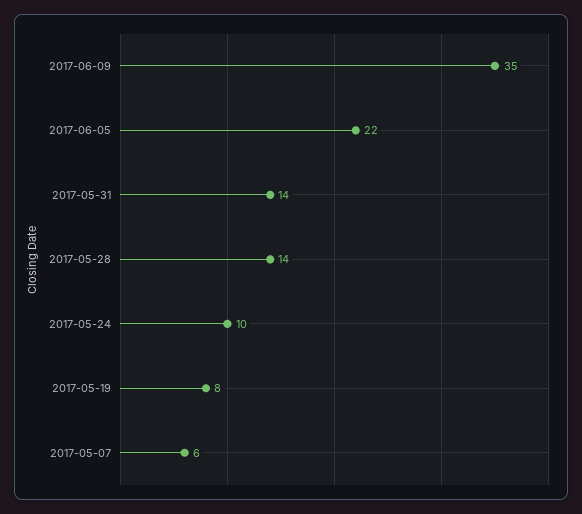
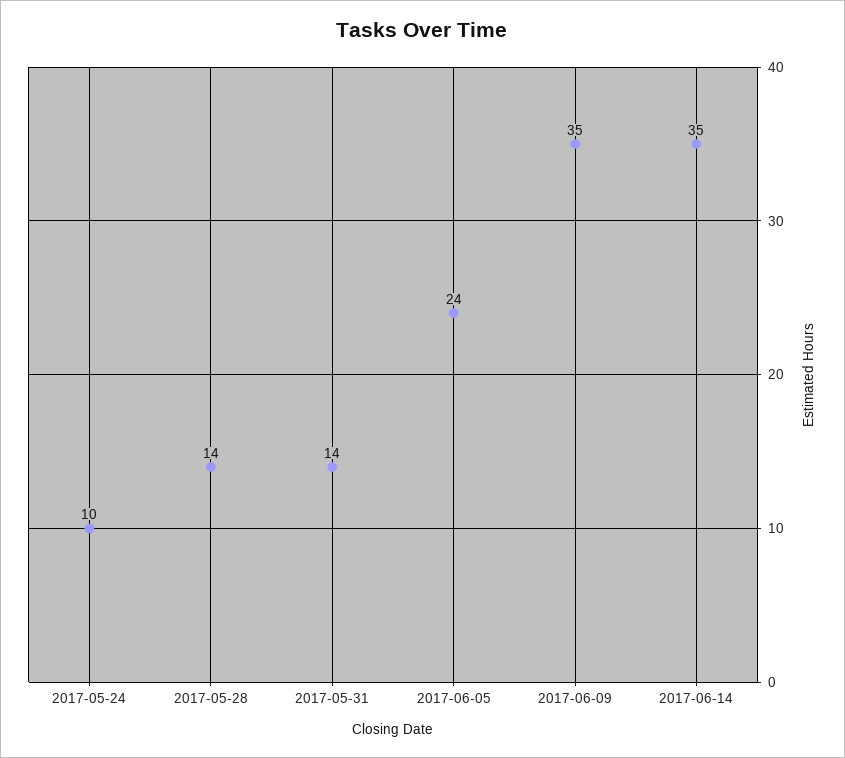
2017-06-05: 22 -> 24
2017-05-19: 8 -> none
2017-05-07: 6 -> none
2017-06-14: none -> 35

